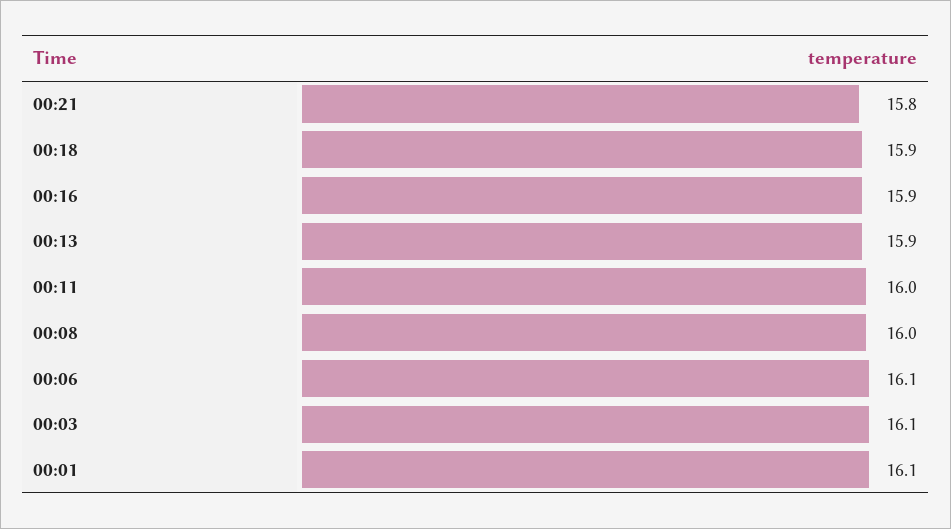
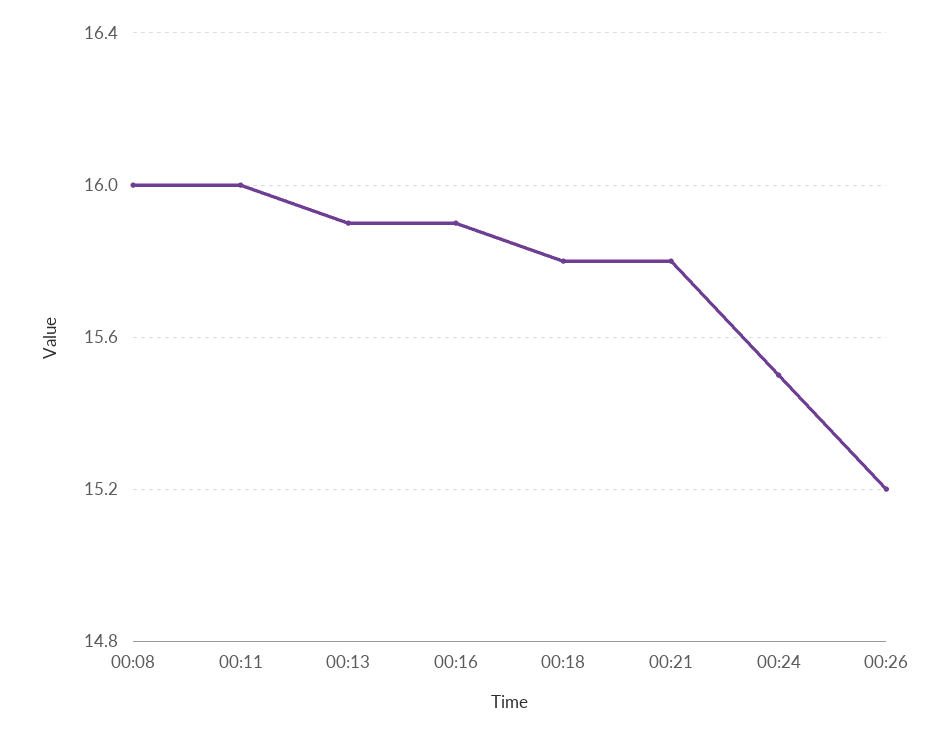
00:18: 15.9 -> 15.8
00:06: 16.1 -> none
00:03: 16.1 -> none
00:01: 16.1 -> none
00:24: none -> 15.5
00:26: none -> 15.2

